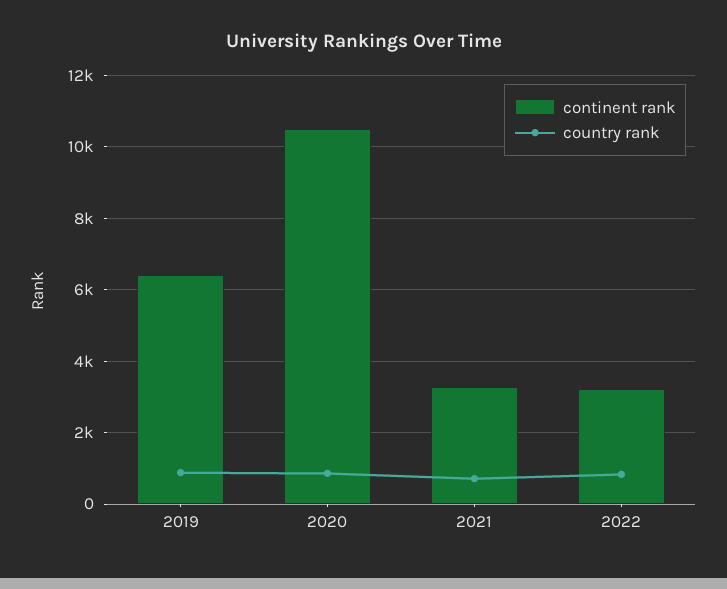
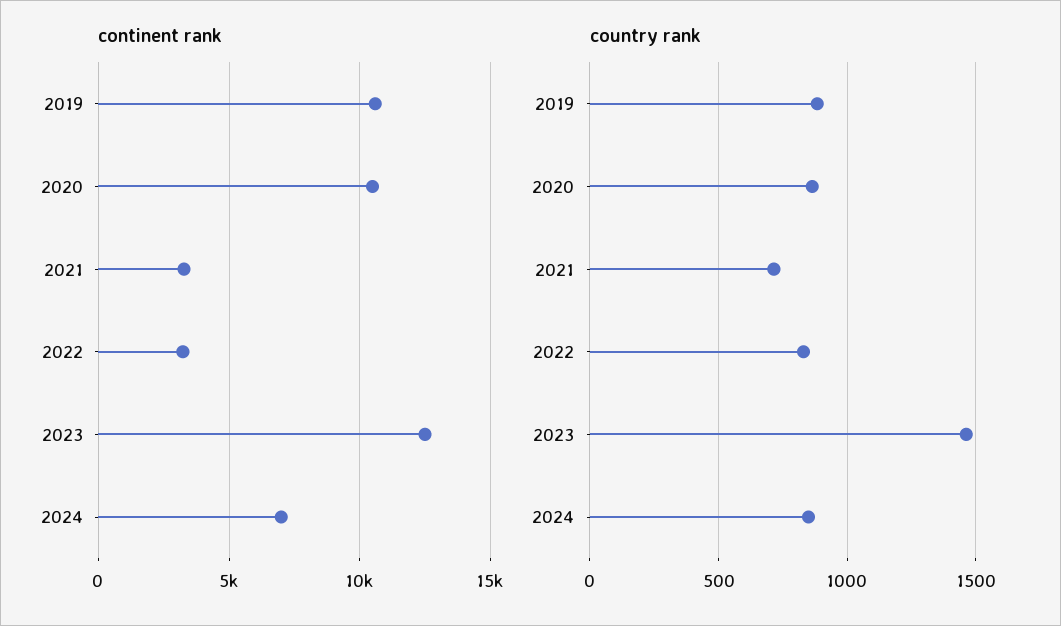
continent rank, 2019: 6400 -> 10500
continent rank, 2023: none -> 12500
continent rank, 2024: none -> 7000
country rank, 2023: none -> 1450
country rank, 2024: none -> 850

